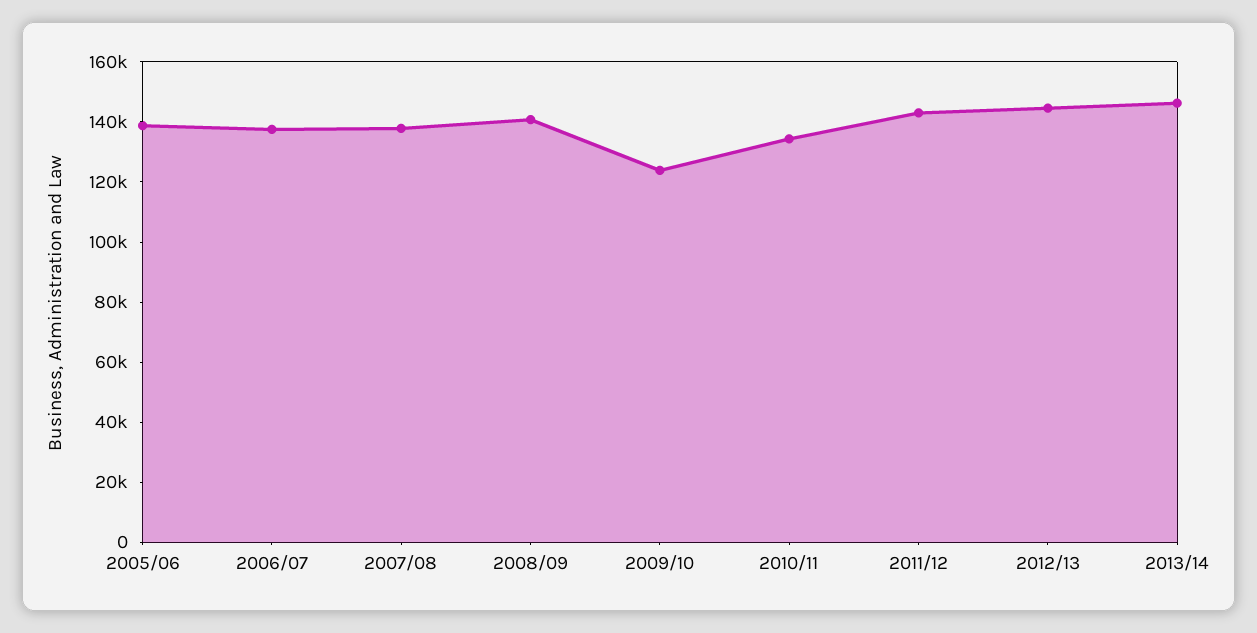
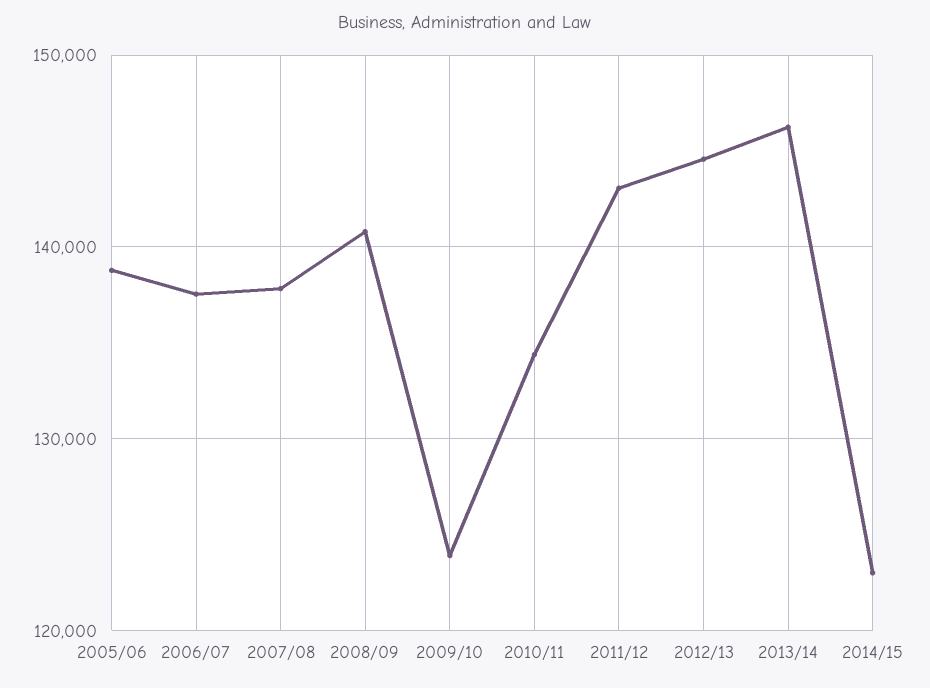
2014/15: none -> 123000

